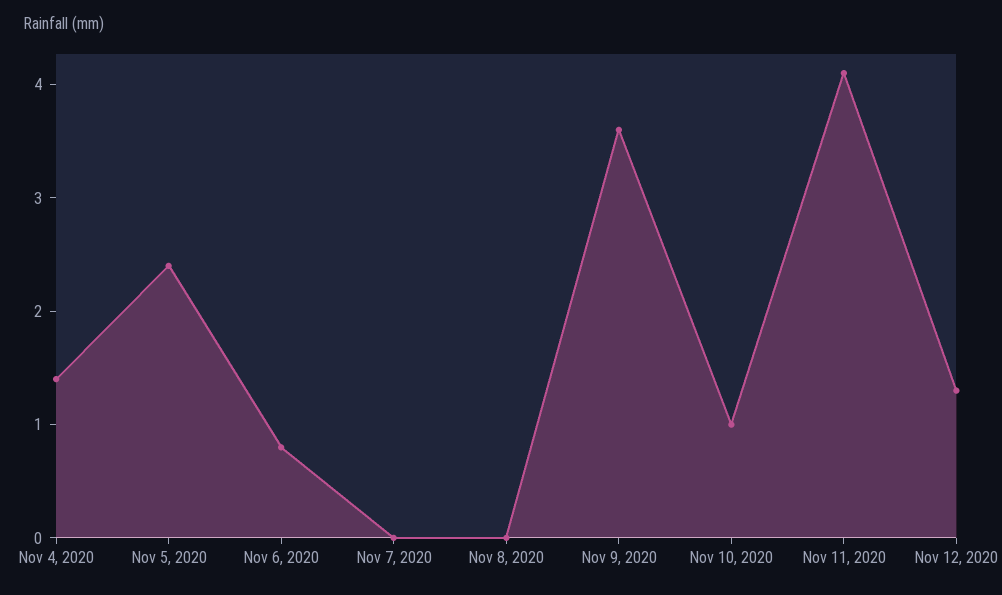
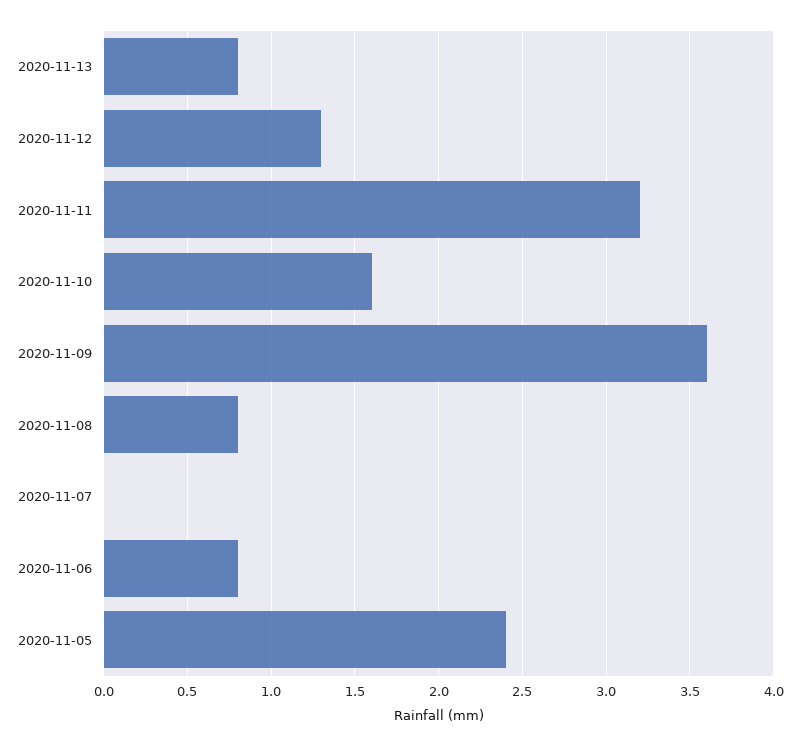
Nov 4, 2020: 1.4 -> none
Nov 8, 2020: 0 -> 0.8
Nov 10, 2020: 1 -> 1.6
Nov 11, 2020: 4.1 -> 3.2
2020-11-13: none -> 0.8

